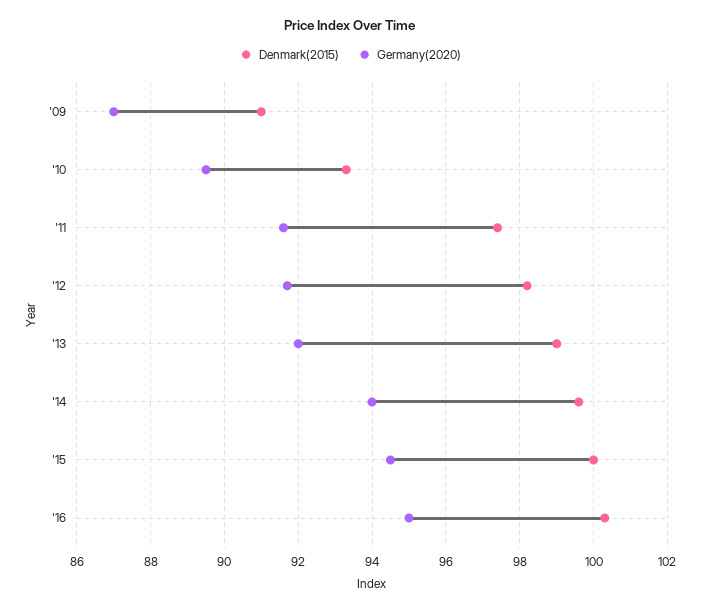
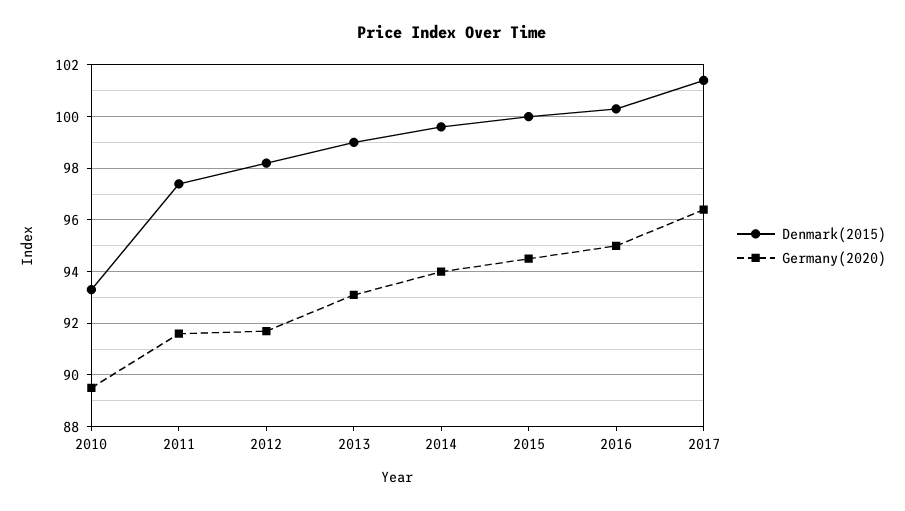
Denmark(2015), '09: 91 -> none
Germany(2020), '09: 87 -> none
Germany(2020), '13: 92 -> 93
Denmark(2015), 2017: none -> 101.5
Germany(2020), 2017: none -> 96.5

